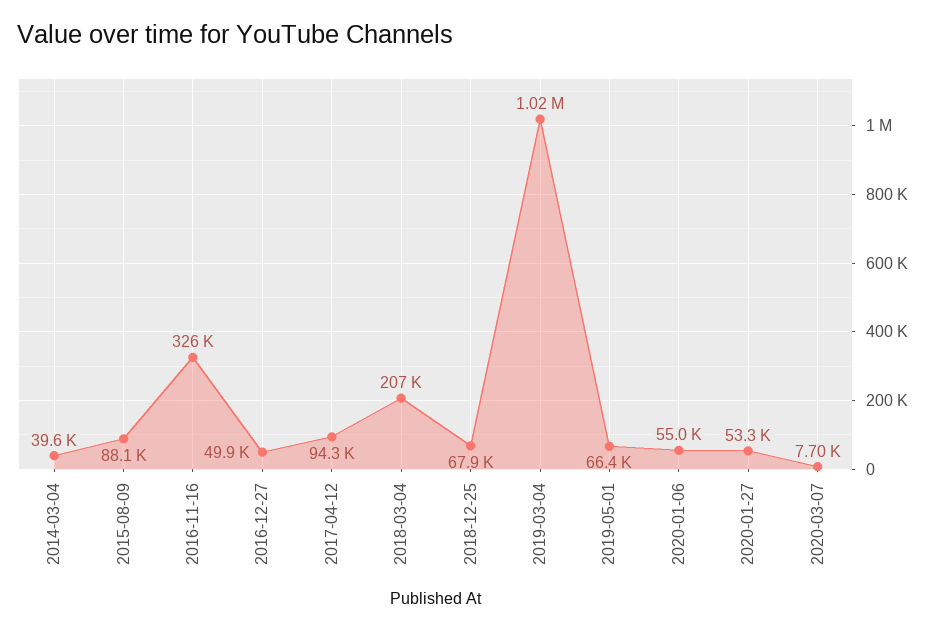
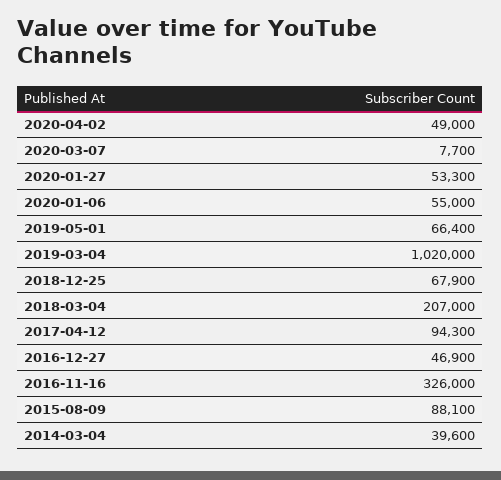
2016-12-27: 49900 -> 46900
2020-04-02: none -> 49000

